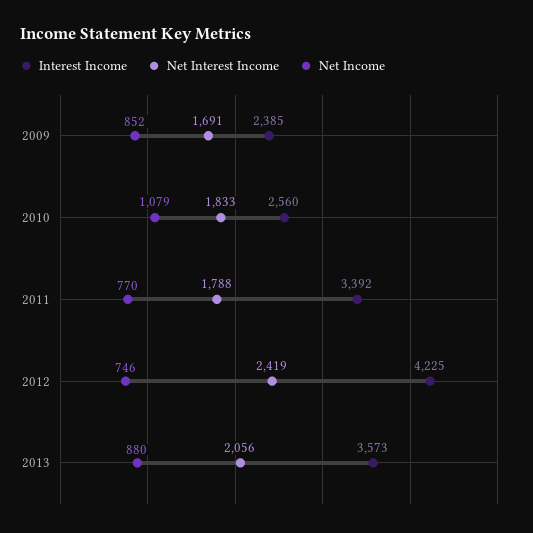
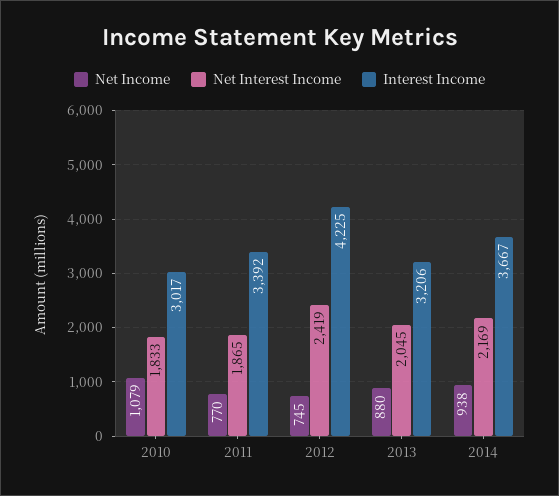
Interest Income, 2009: 2385 -> none
Net Interest Income, 2009: 1691 -> none
Net Income, 2009: 852 -> none
Interest Income, 2010: 2560 -> 3017
Net Interest Income, 2011: 1788 -> 1865
Net Income, 2012: 746 -> 745
Interest Income, 2013: 3573 -> 3206
Net Interest Income, 2013: 2056 -> 2045
Net Income, 2014: none -> 938
Net Interest Income, 2014: none -> 2169
Interest Income, 2014: none -> 3667

